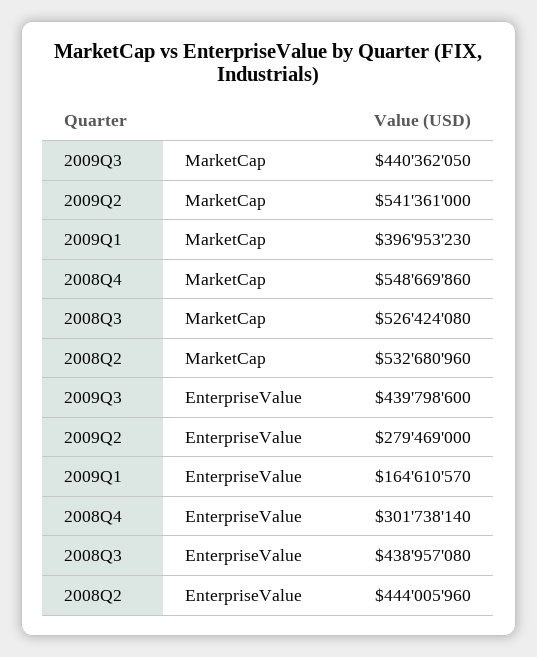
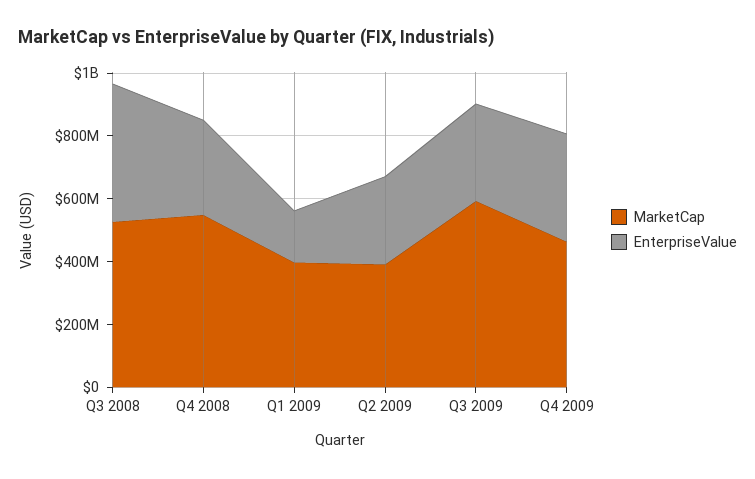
MarketCap, 2009Q3: 440362050 -> 600000000
MarketCap, 2009Q2: 541361000 -> 400000000
MarketCap, 2008Q2: 532680960 -> none
EnterpriseValue, 2009Q3: 439798600 -> 300000000
EnterpriseValue, 2008Q2: 444005960 -> none
MarketCap, Q4 2009: none -> 450000000
EnterpriseValue, Q4 2009: none -> 350000000

